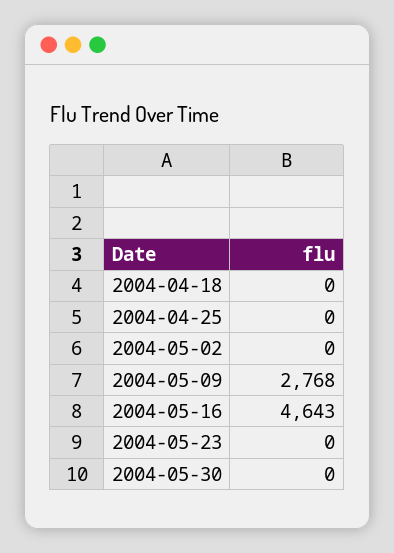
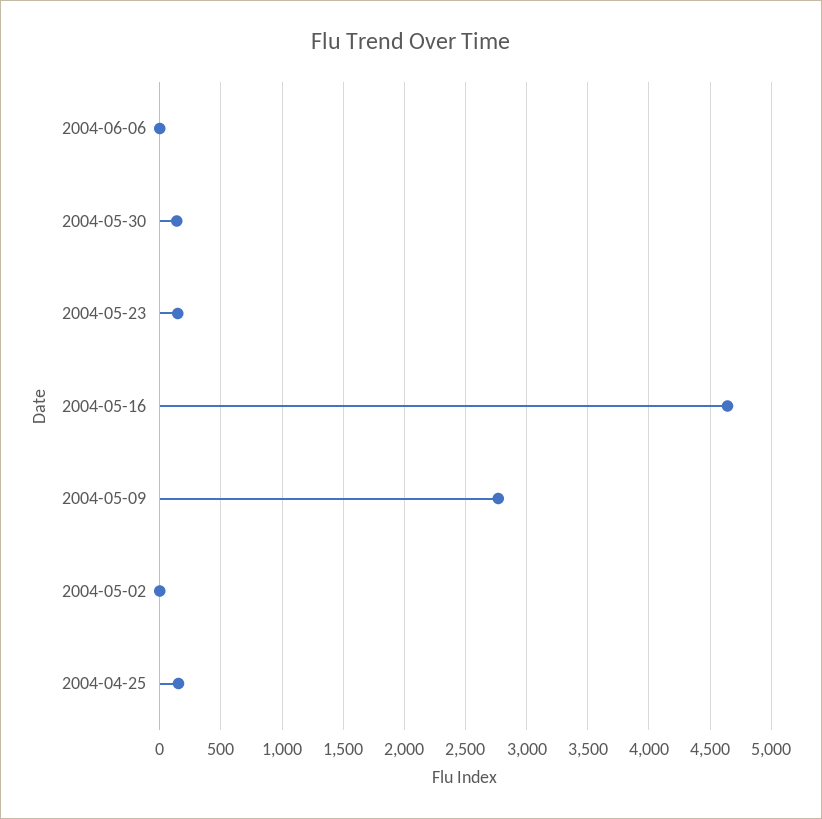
2004-04-18: 0 -> none
2004-04-25: 0 -> 150
2004-05-23: 0 -> 150
2004-05-30: 0 -> 150
2004-06-06: none -> 0

